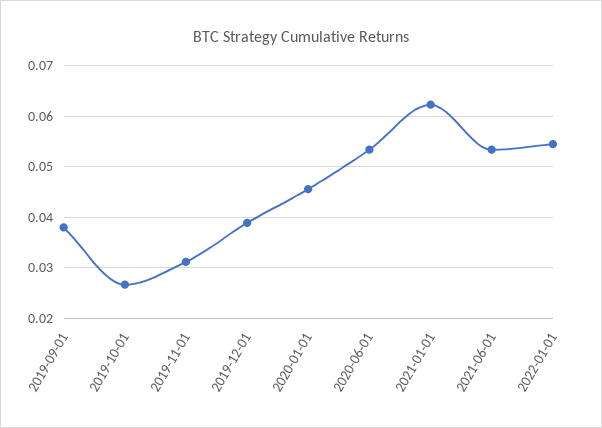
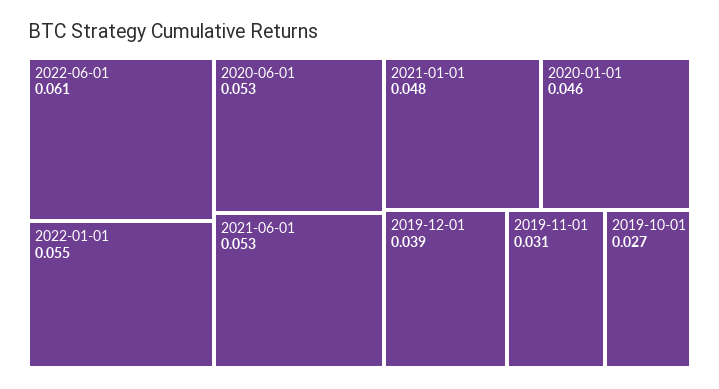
2019-09-01: 0.038 -> none
2021-01-01: 0.062 -> 0.048
2022-06-01: none -> 0.061

